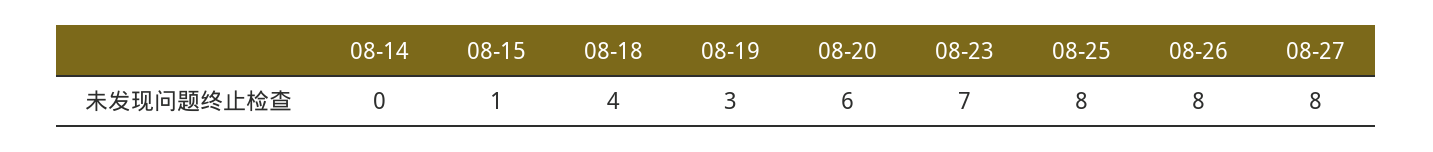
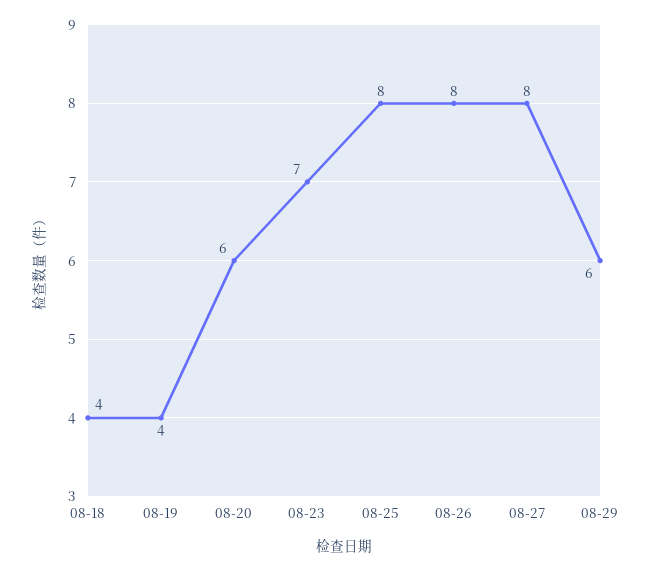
08-14: 0 -> none
08-15: 1 -> none
08-19: 3 -> 4
08-29: none -> 6

